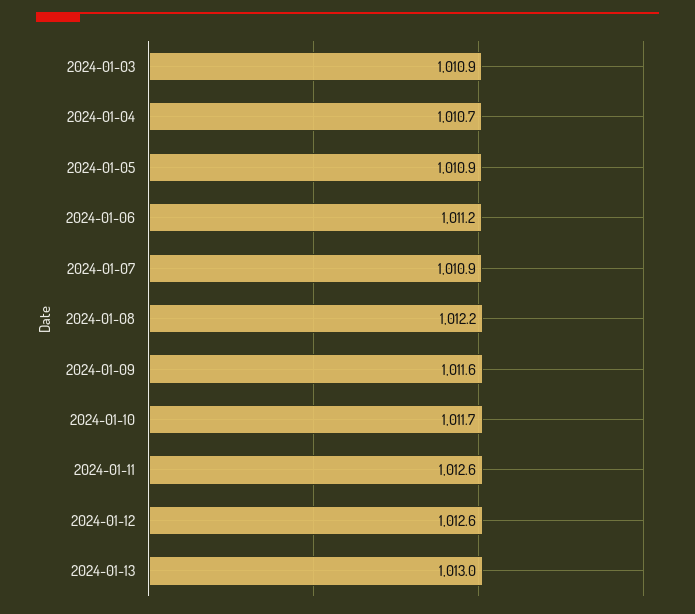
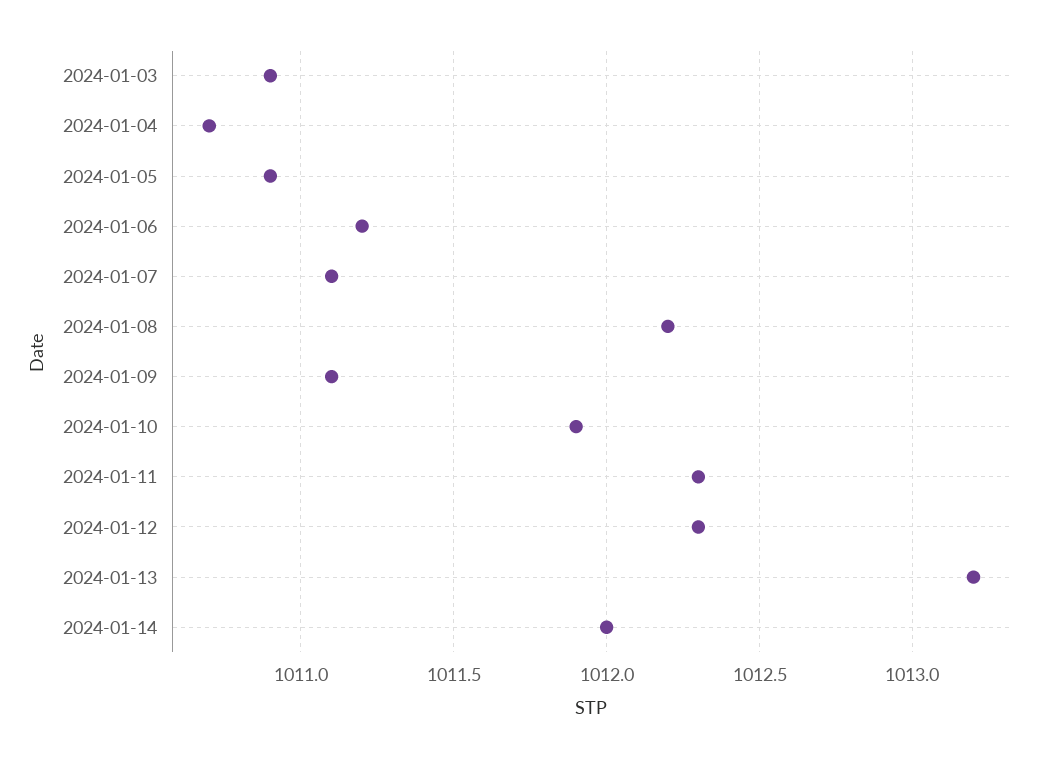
2024-01-07: 1010.9 -> 1011.1
2024-01-09: 1011.6 -> 1011.1
2024-01-10: 1011.7 -> 1011.9
2024-01-11: 1012.6 -> 1012.3
2024-01-12: 1012.6 -> 1012.3
2024-01-13: 1013 -> 1013.2
2024-01-14: none -> 1012

